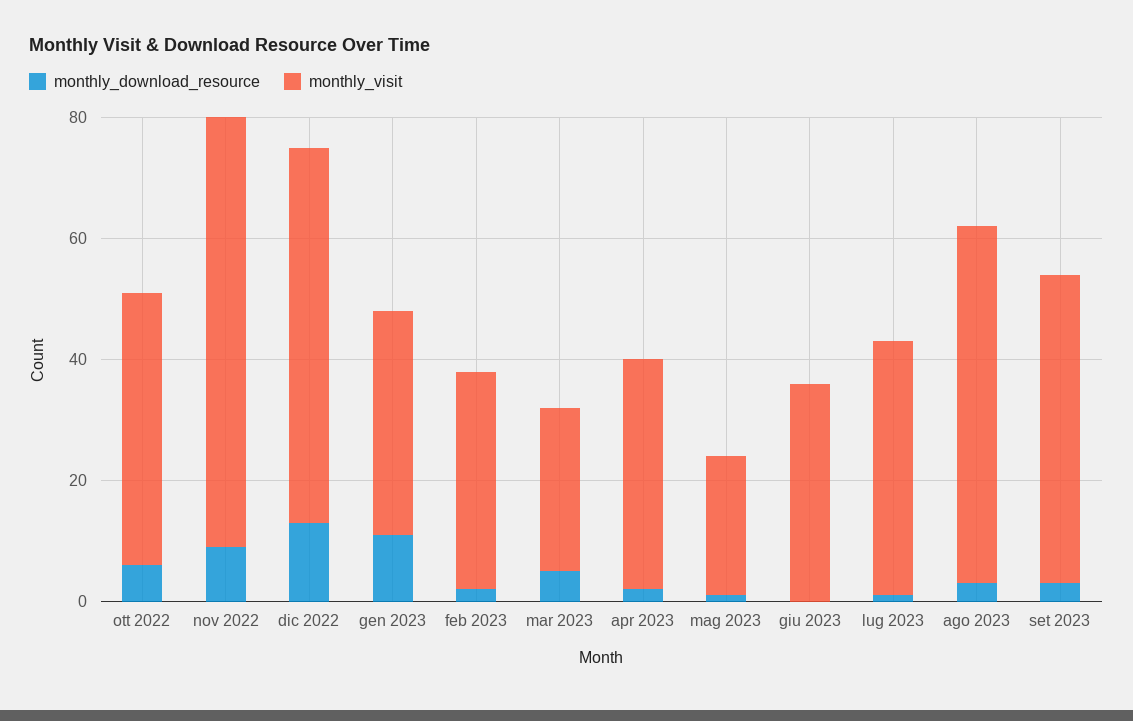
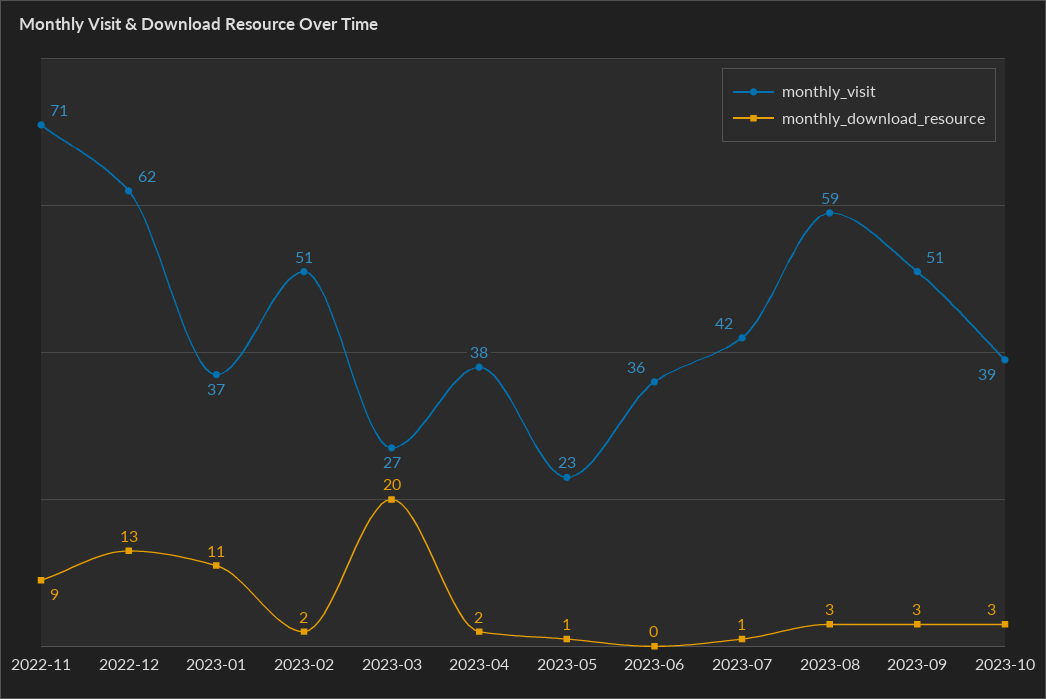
monthly_download_resource, ott 2022: 5 -> none
monthly_visit, ott 2022: 45 -> none
monthly_visit, feb 2023: 35 -> 51
monthly_download_resource, mar 2023: 5 -> 20
monthly_visit, 2023-10: none -> 39
monthly_download_resource, 2023-10: none -> 3

